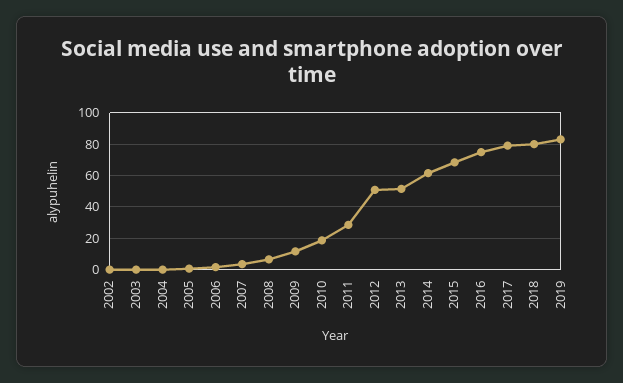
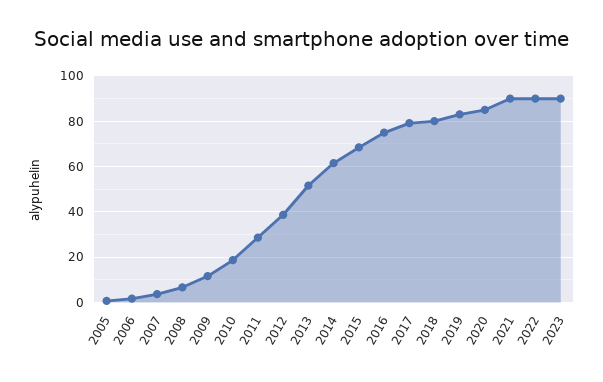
2002: 0 -> none
2003: 0 -> none
2004: 0 -> none
2012: 50 -> 40
2020: none -> 85
2021: none -> 90
2022: none -> 90
2023: none -> 90

